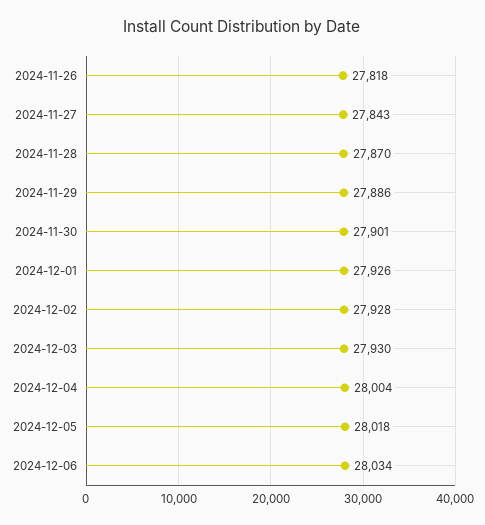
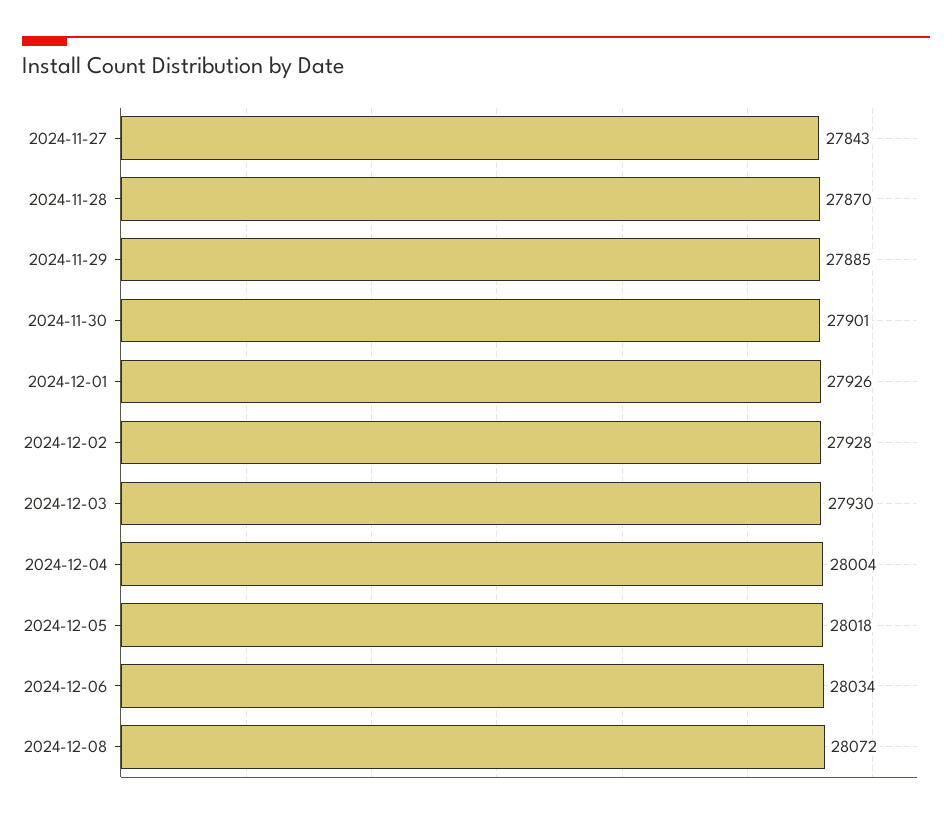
2024-11-26: 27818 -> none
2024-11-29: 27886 -> 27885
2024-12-08: none -> 28072

